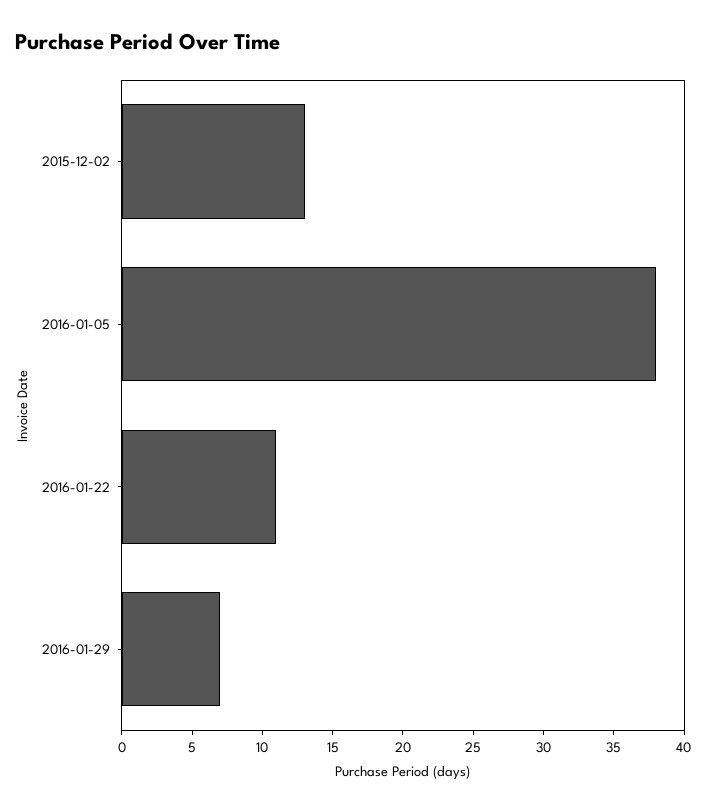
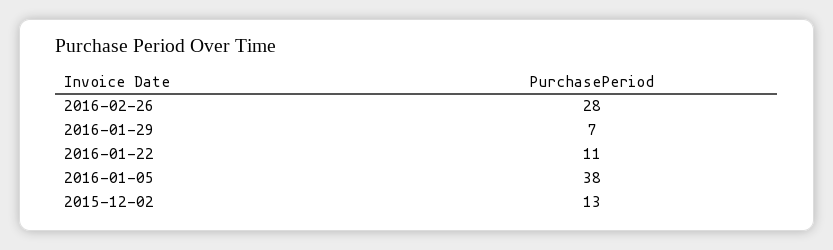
2016-02-26: none -> 28

